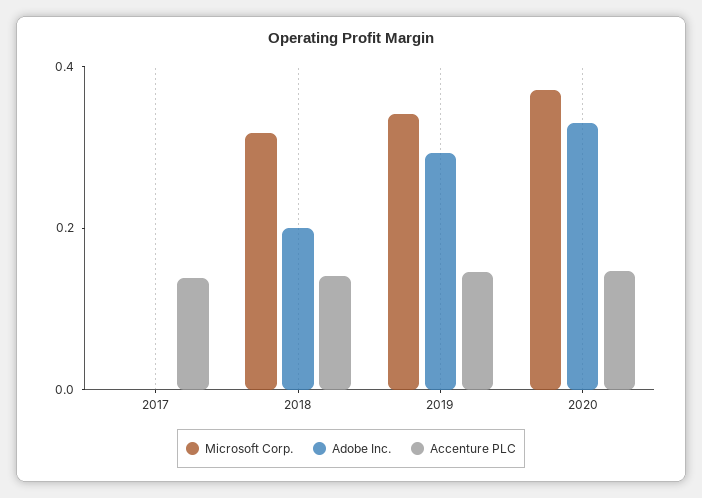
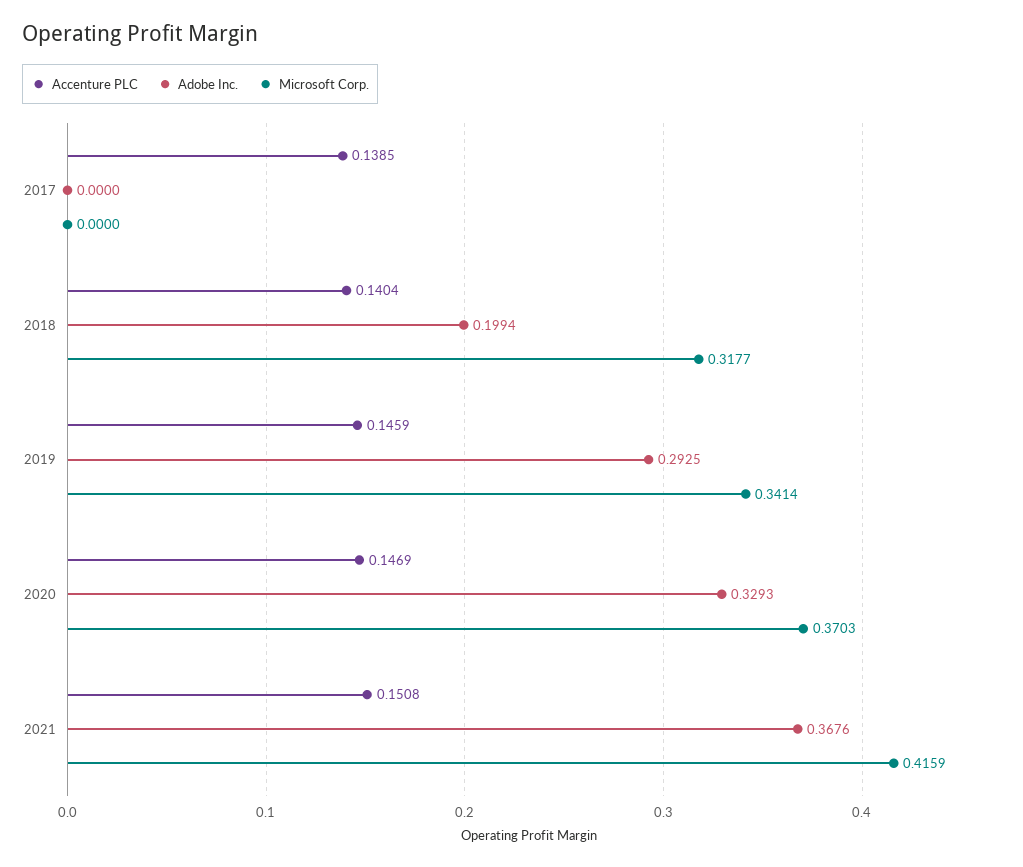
Accenture PLC, 2021: none -> 0.1508
Adobe Inc., 2021: none -> 0.3676
Microsoft Corp., 2021: none -> 0.4159

